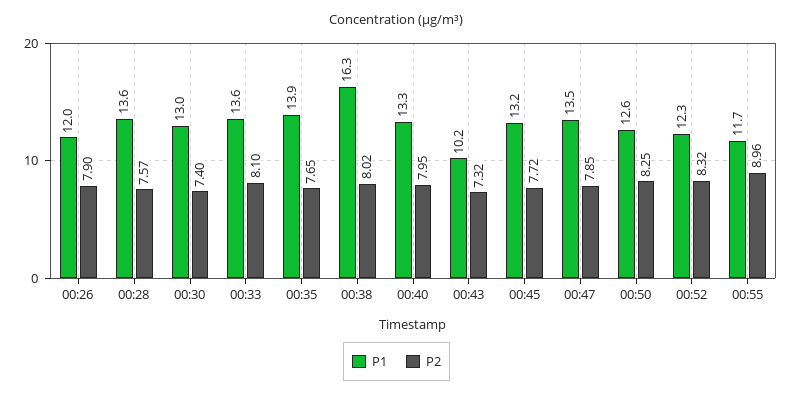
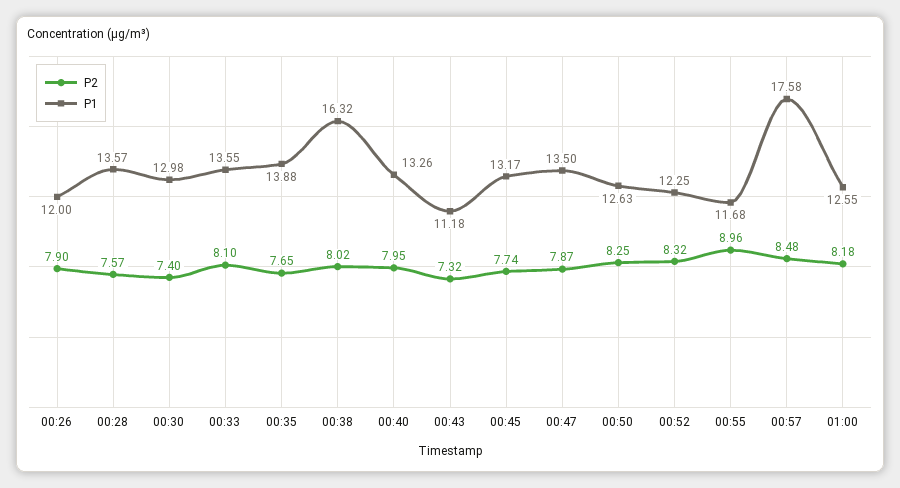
P1, 00:43: 10.2 -> 11.18
P2, 00:45: 7.72 -> 7.74
P2, 00:47: 7.85 -> 7.87
P2, 00:57: none -> 8.48
P1, 00:57: none -> 17.58
P2, 01:00: none -> 8.18
P1, 01:00: none -> 12.55

